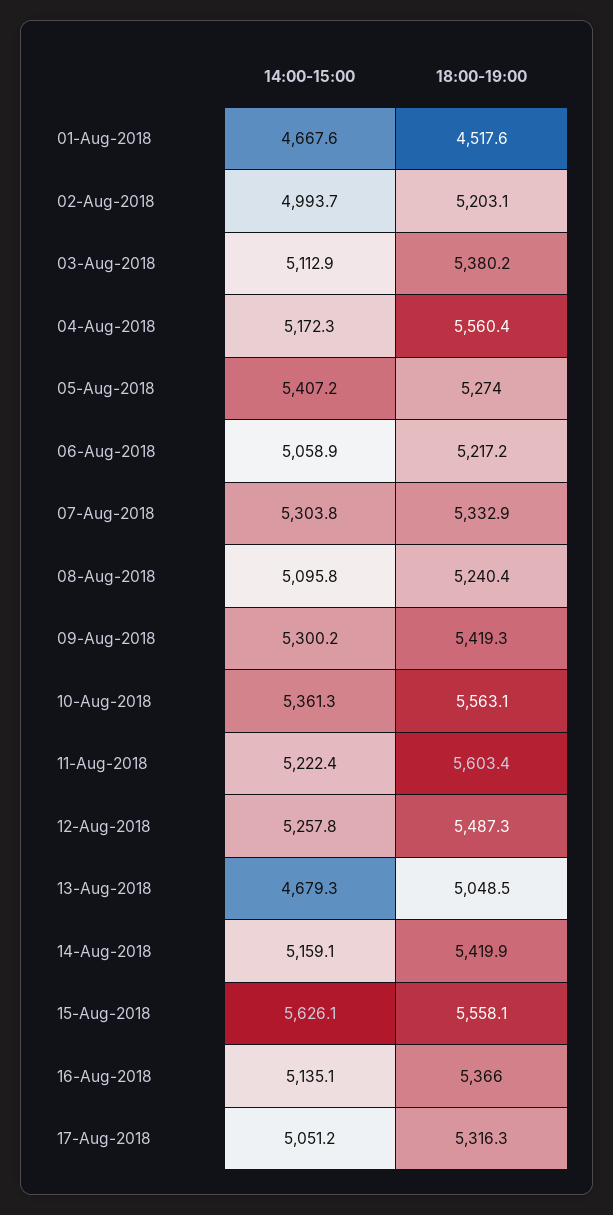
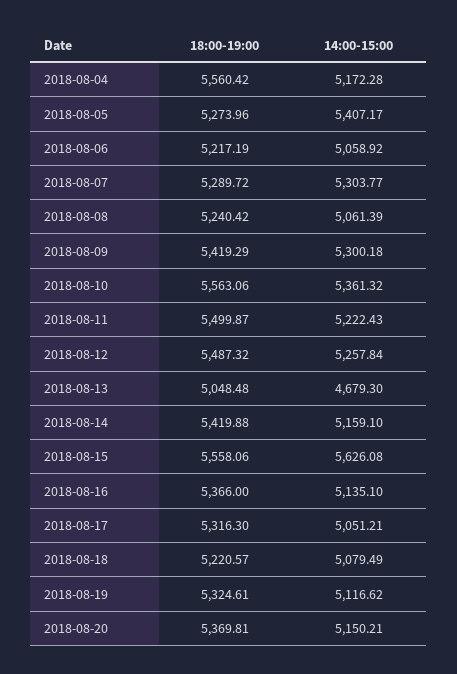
14:00-15:00, 01-Aug-2018: 4667.6 -> none
18:00-19:00, 01-Aug-2018: 4517.6 -> none
14:00-15:00, 02-Aug-2018: 4993.7 -> none
18:00-19:00, 02-Aug-2018: 5203.1 -> none
14:00-15:00, 03-Aug-2018: 5112.9 -> none
18:00-19:00, 03-Aug-2018: 5380.2 -> none
18:00-19:00, 07-Aug-2018: 5332.9 -> 5289.72
14:00-15:00, 08-Aug-2018: 5095.8 -> 5061.39
18:00-19:00, 11-Aug-2018: 5603.4 -> 5499.87
18:00-19:00, 2018-08-18: none -> 5220.57
14:00-15:00, 2018-08-18: none -> 5079.49
18:00-19:00, 2018-08-19: none -> 5324.61
14:00-15:00, 2018-08-19: none -> 5116.62
18:00-19:00, 2018-08-20: none -> 5369.81
14:00-15:00, 2018-08-20: none -> 5150.21

